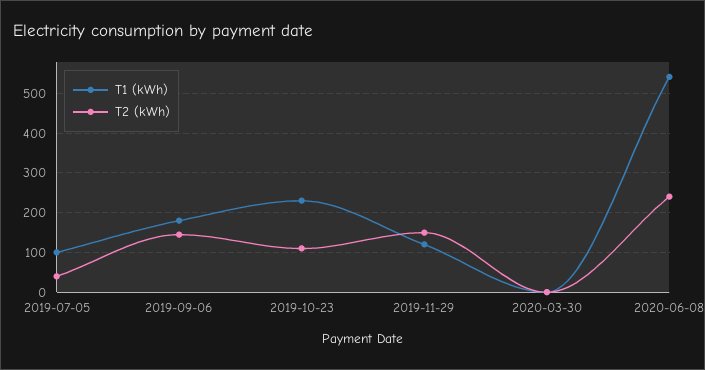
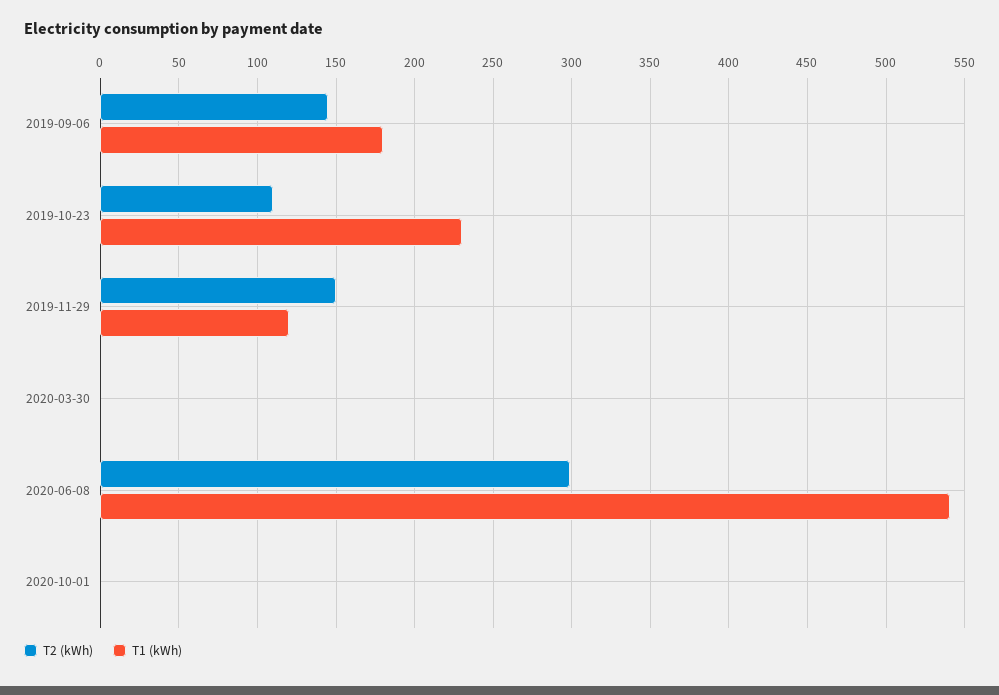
T1 (kWh), 2019-07-05: 100 -> none
T2 (kWh), 2019-07-05: 40 -> none
T2 (kWh), 2020-06-08: 240 -> 300
T2 (kWh), 2020-10-01: none -> 0
T1 (kWh), 2020-10-01: none -> 0

